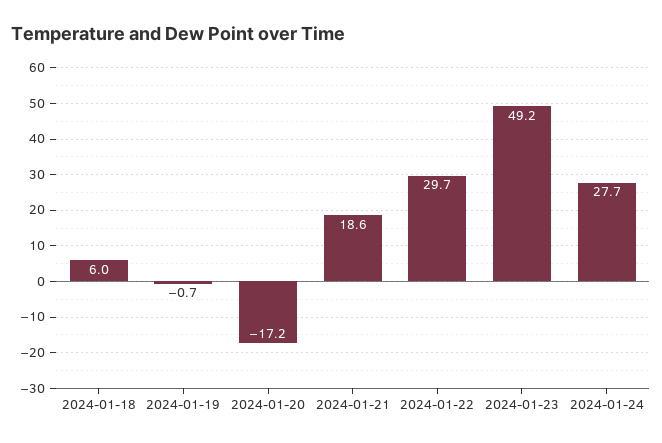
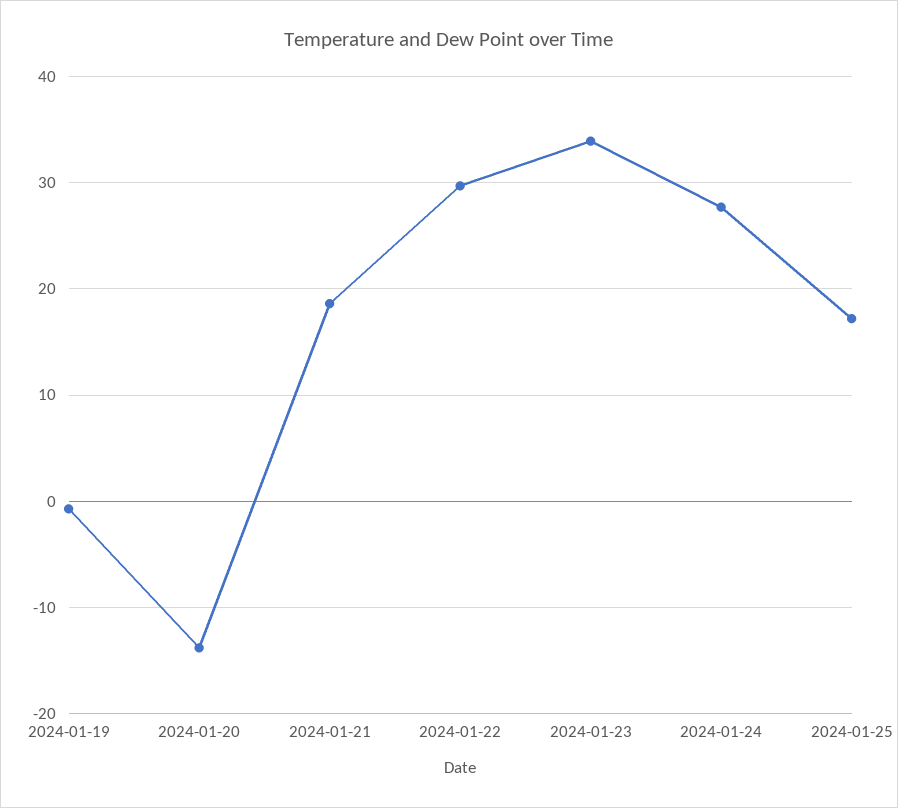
2024-01-18: 6 -> none
2024-01-20: -17.2 -> -14
2024-01-23: 49.2 -> 34
2024-01-25: none -> 17

